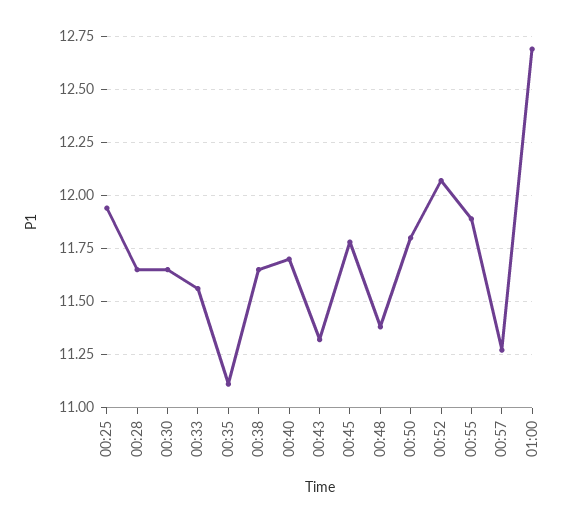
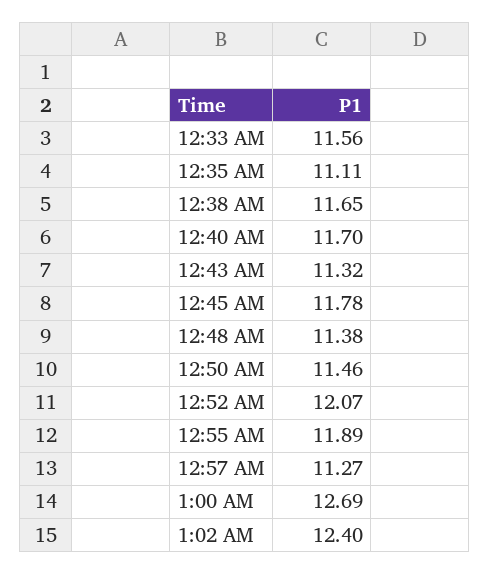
00:25: 11.95 -> none
00:28: 11.65 -> none
00:30: 11.65 -> none
00:50: 11.8 -> 11.46
1:02 AM: none -> 12.4

